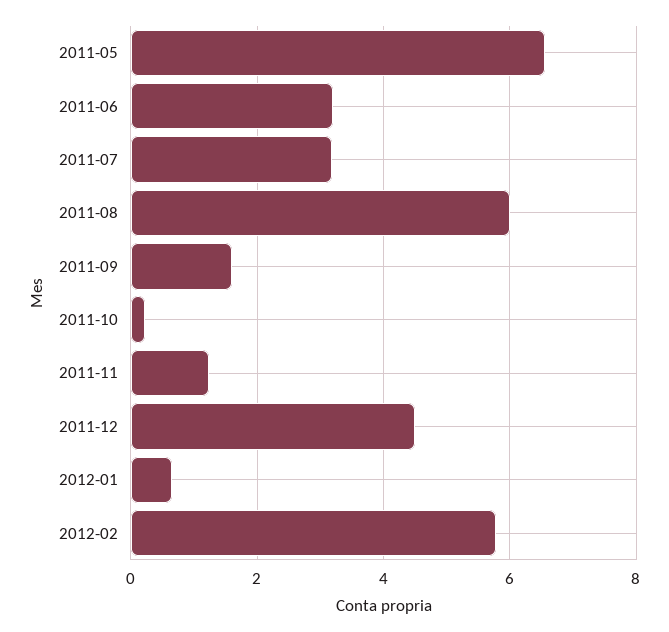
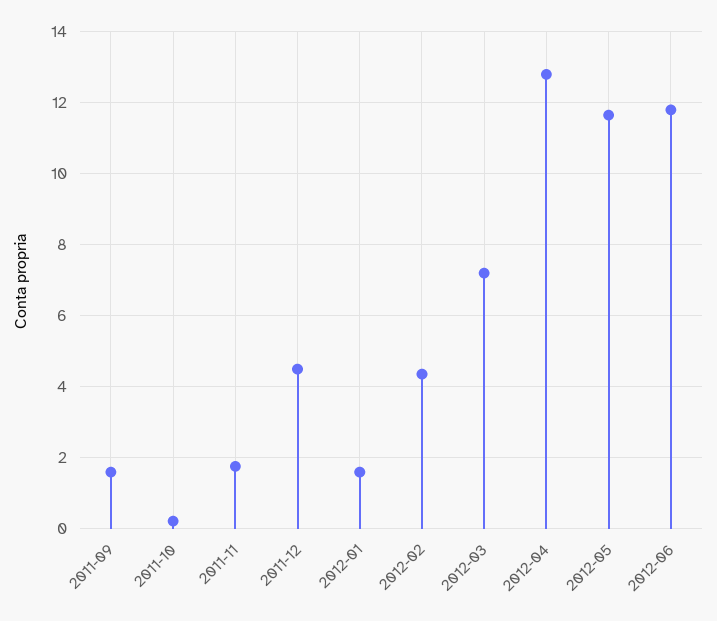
2011-05: 6.6 -> none
2011-06: 3.2 -> none
2011-07: 3.2 -> none
2011-08: 6 -> none
2011-11: 1.2 -> 1.8
2012-01: 0.6 -> 1.6
2012-02: 5.8 -> 4.4
2012-03: none -> 7.2
2012-04: none -> 12.8
2012-05: none -> 11.6
2012-06: none -> 11.8

